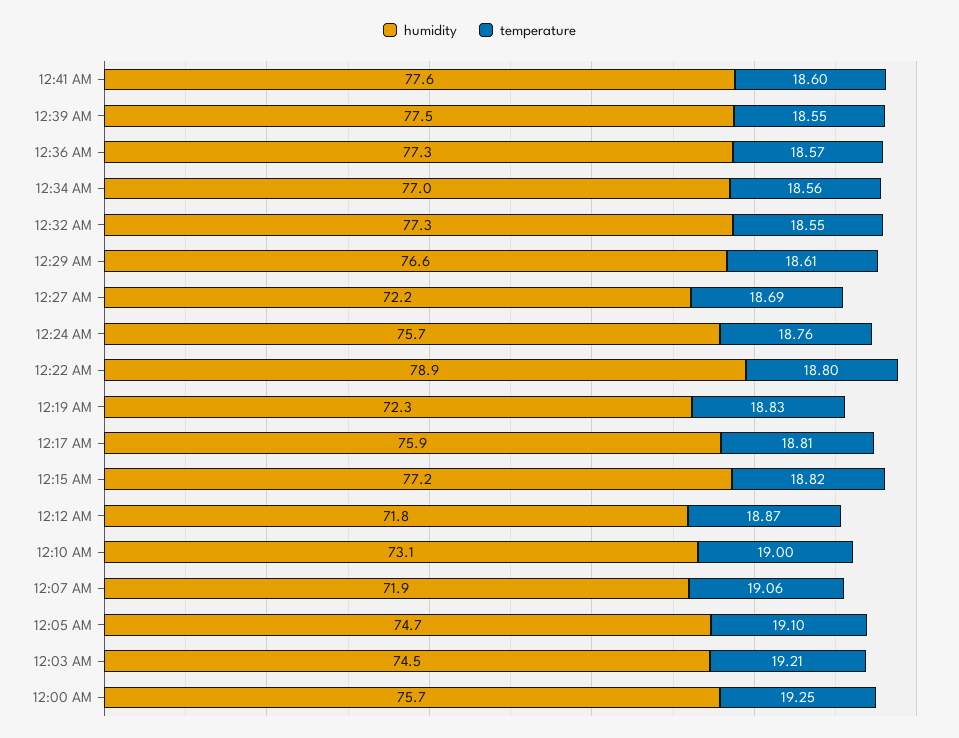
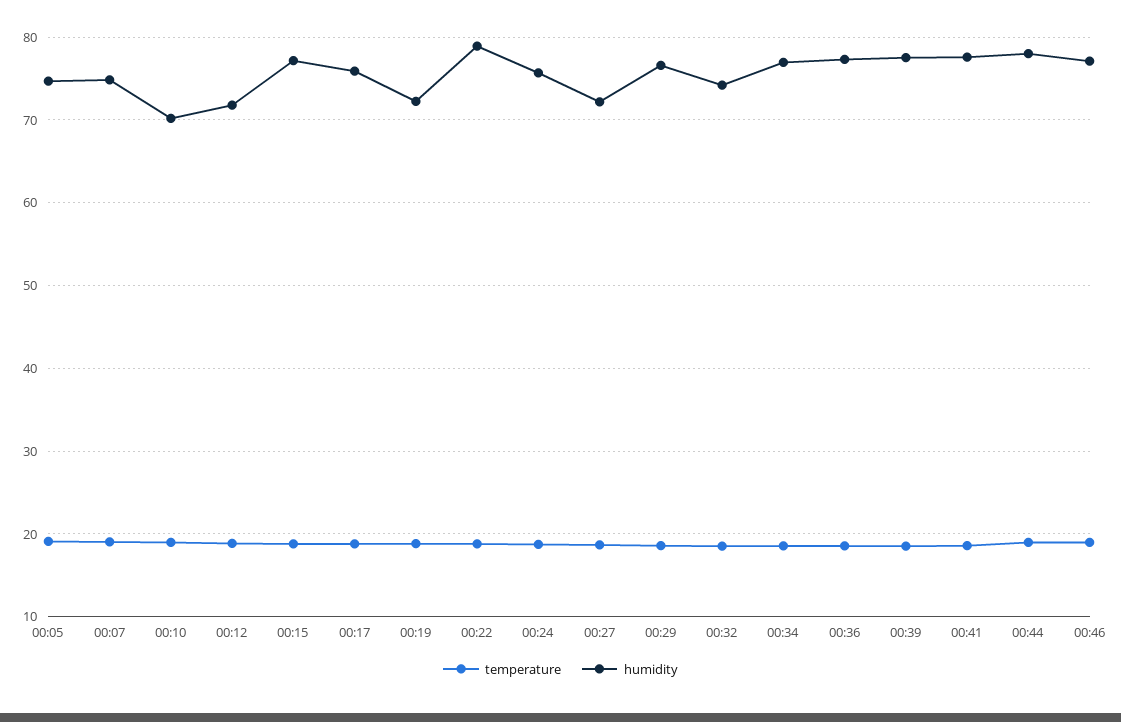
humidity, 12:32 AM: 77.3 -> 74
humidity, 12:10 AM: 73.1 -> 70
humidity, 12:07 AM: 71.9 -> 75
humidity, 12:03 AM: 74.5 -> none
temperature, 12:03 AM: 19.21 -> none
humidity, 12:00 AM: 75.7 -> none
temperature, 12:00 AM: 19.25 -> none
temperature, 00:44: none -> 19
humidity, 00:44: none -> 78
temperature, 00:46: none -> 19
humidity, 00:46: none -> 77

